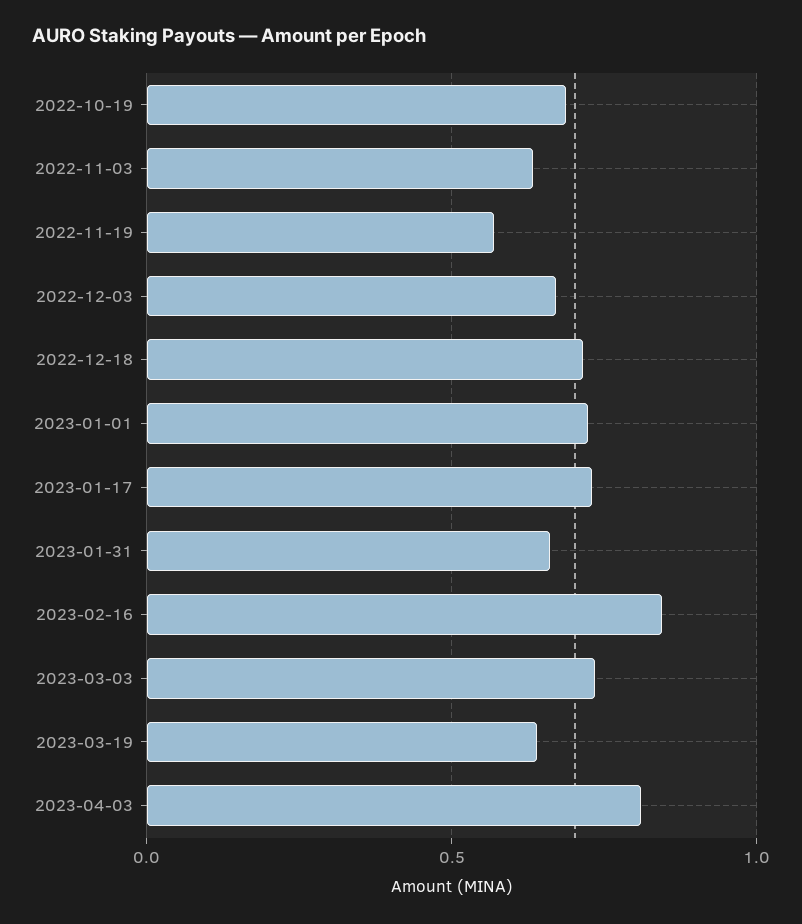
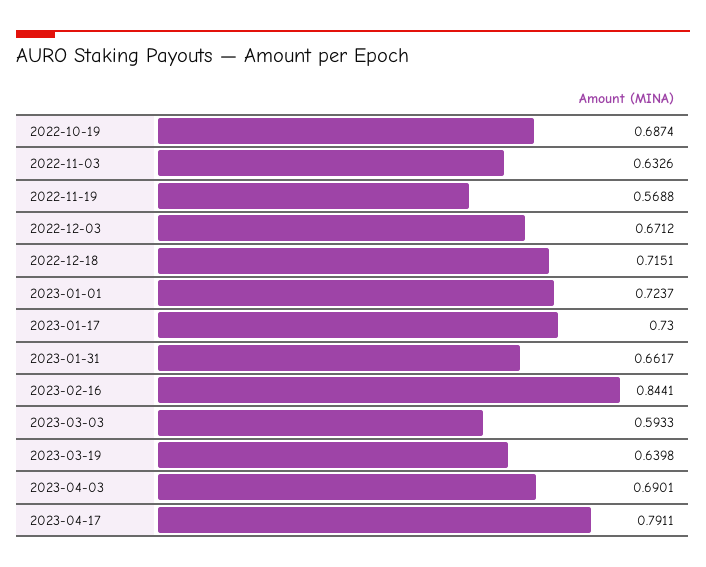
2023-03-03: 0.75 -> 0.5933
2023-04-03: 0.8 -> 0.6901
2023-04-17: none -> 0.7911

